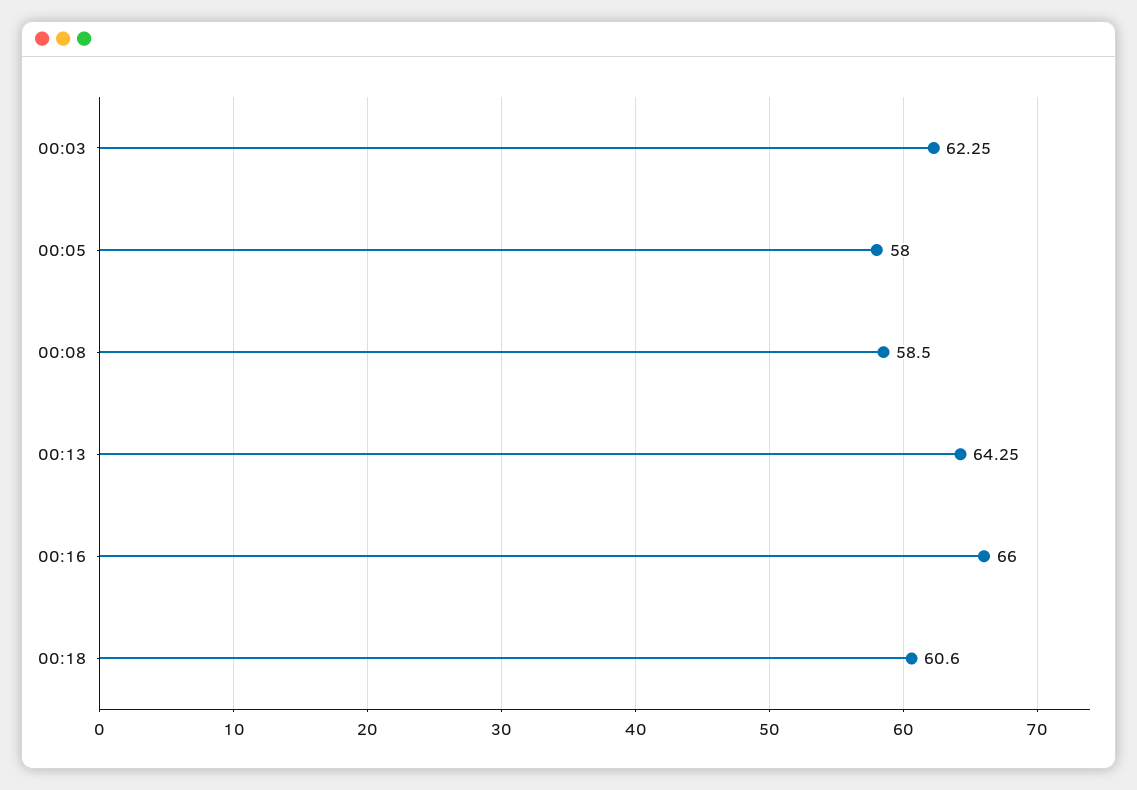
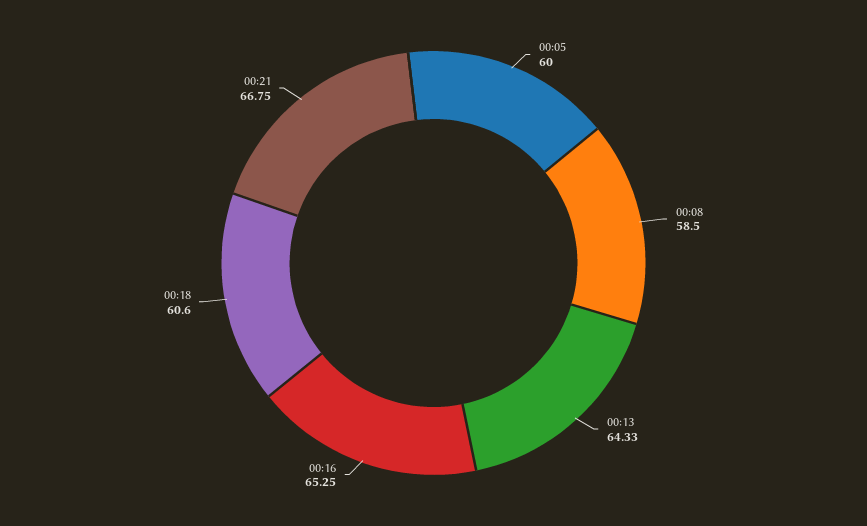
00:03: 62.25 -> none
00:05: 58 -> 60
00:13: 64.25 -> 64.33
00:16: 66 -> 65.25
00:21: none -> 66.75

